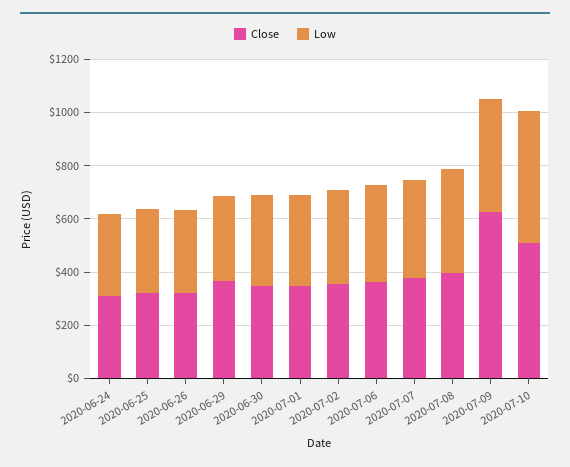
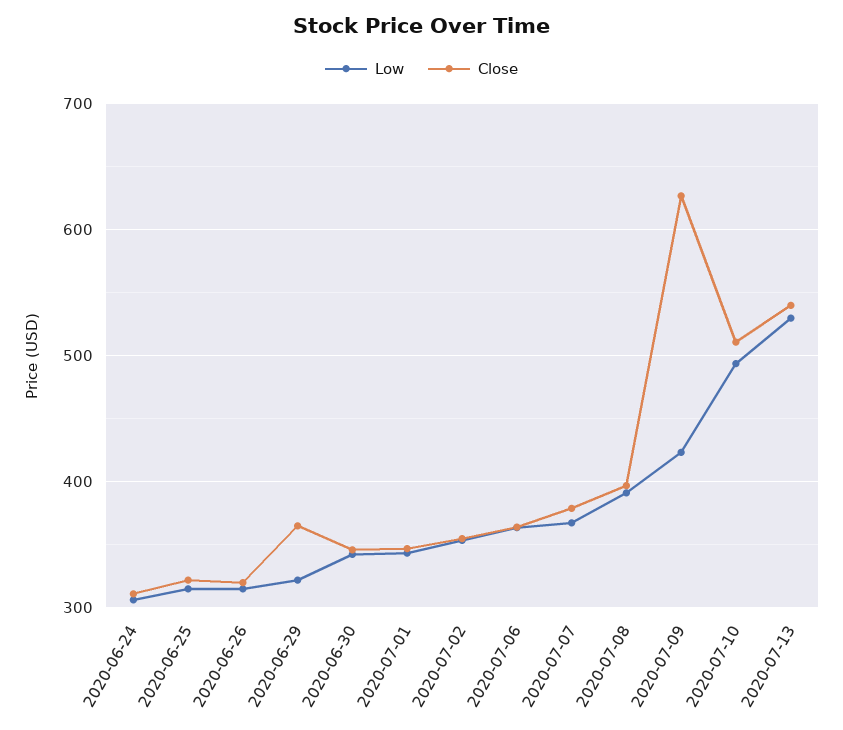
Low, 2020-07-13: none -> 530
Close, 2020-07-13: none -> 540

